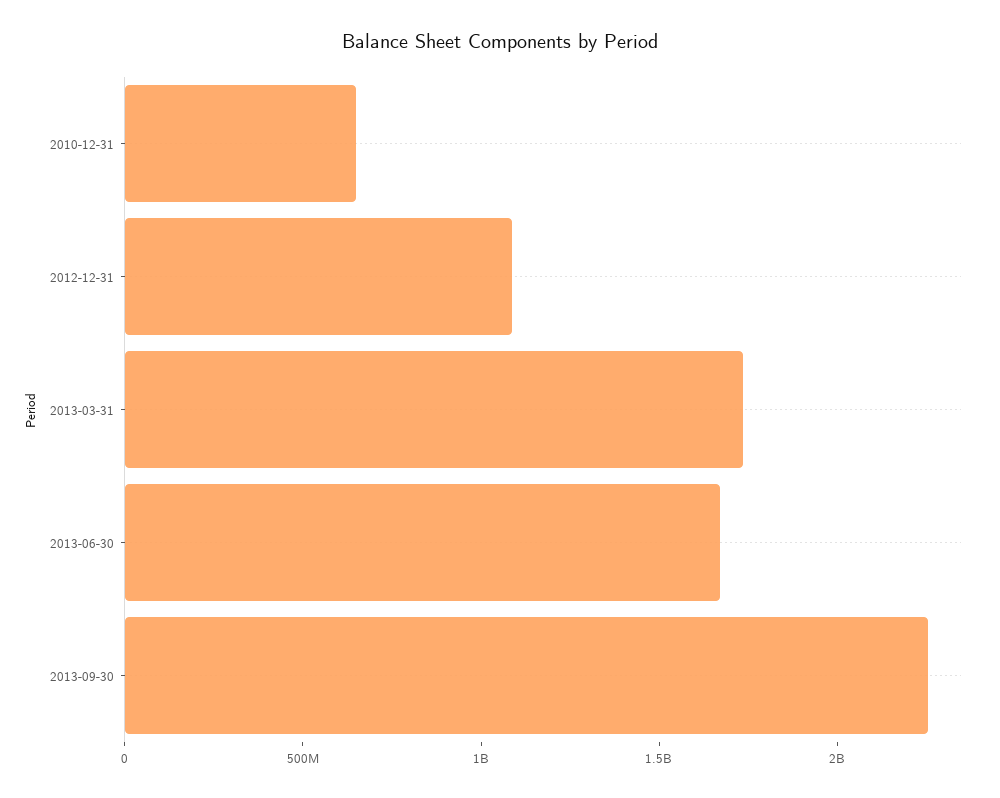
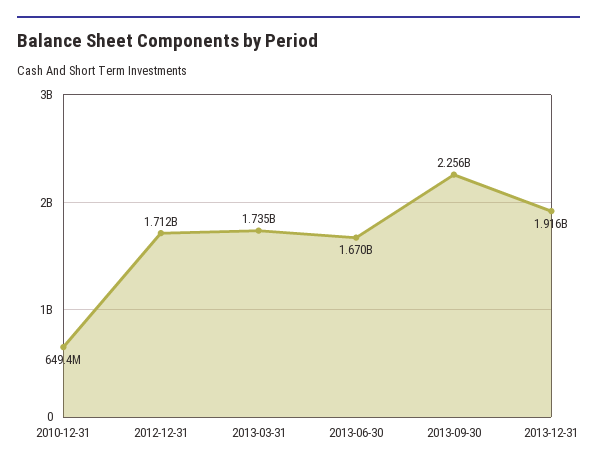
2012-12-31: 1100000000 -> 1712000000
2013-12-31: none -> 1916000000

